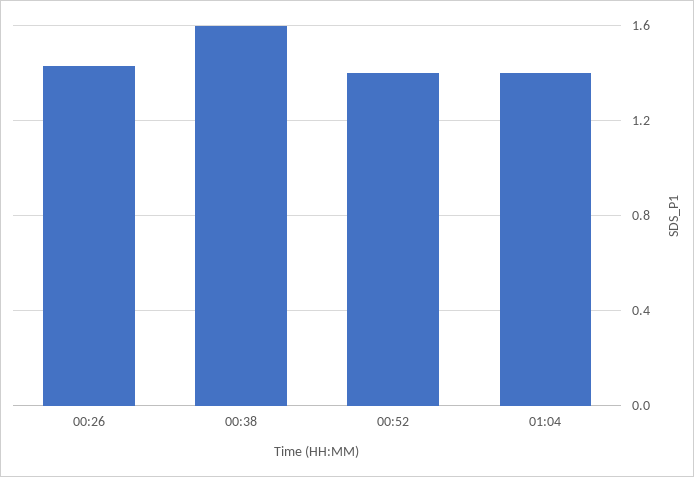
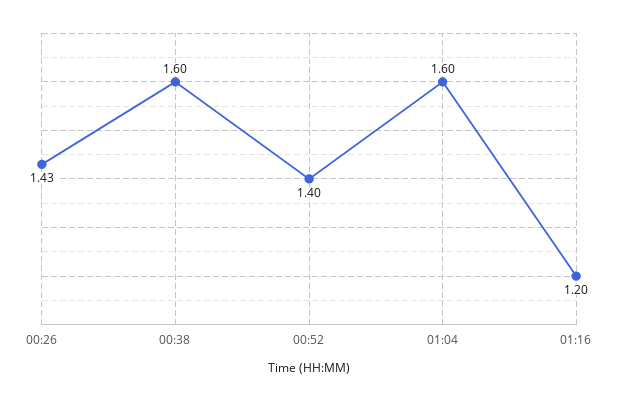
01:04: 1.4 -> 1.6
01:16: none -> 1.2

